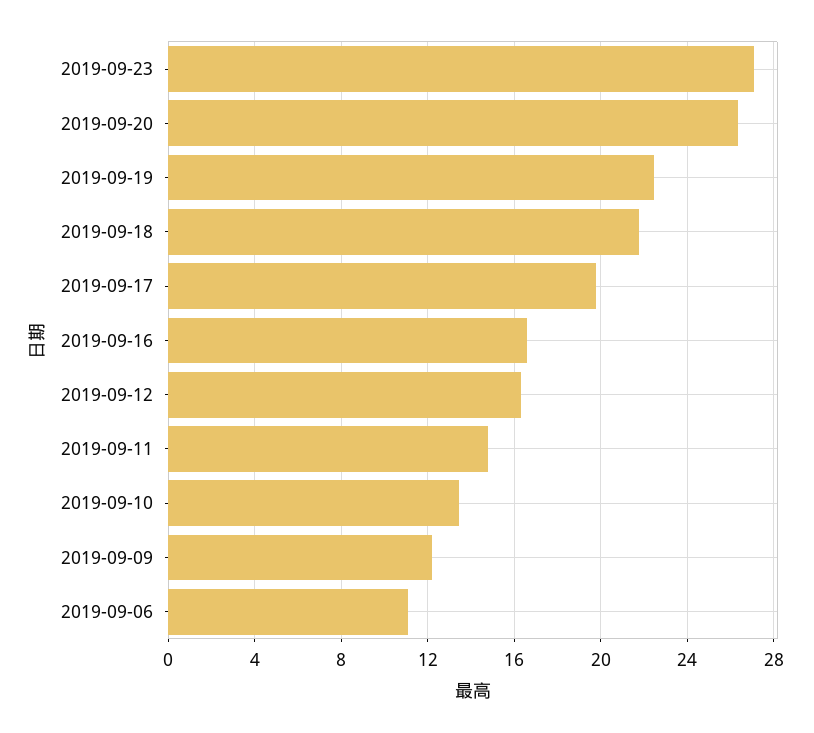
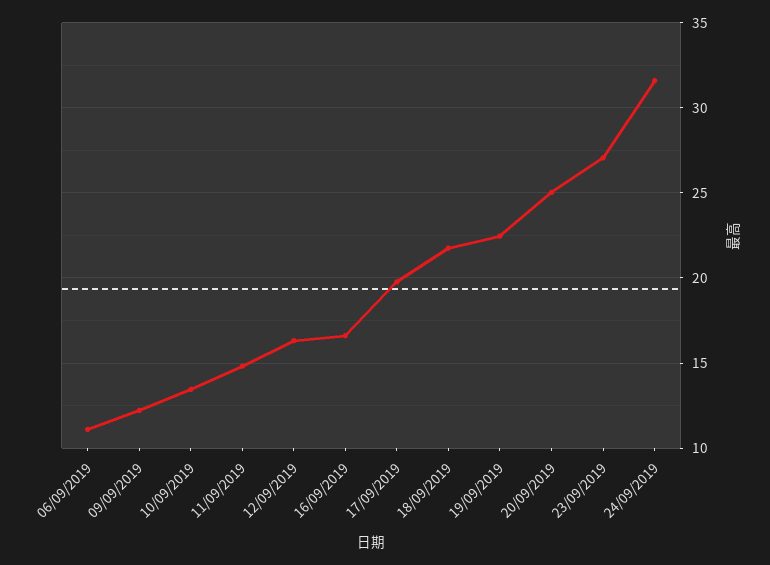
2019-09-20: 26.5 -> 25
24/09/2019: none -> 31.5

